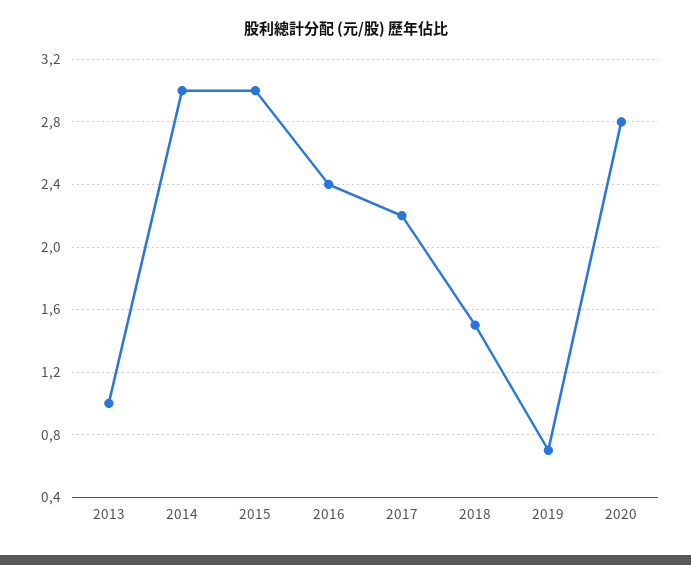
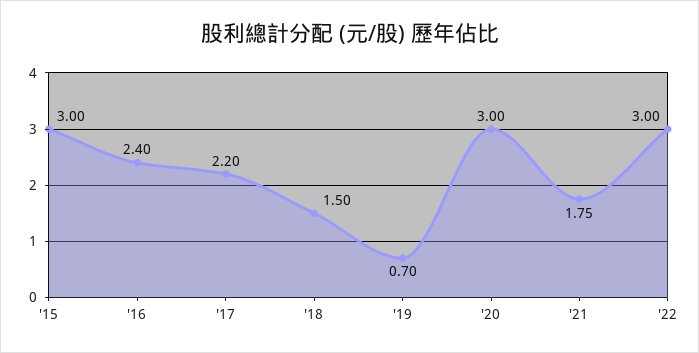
2013: 1 -> none
2014: 3 -> none
2020: 2.8 -> 3
'21: none -> 1.75
'22: none -> 3

